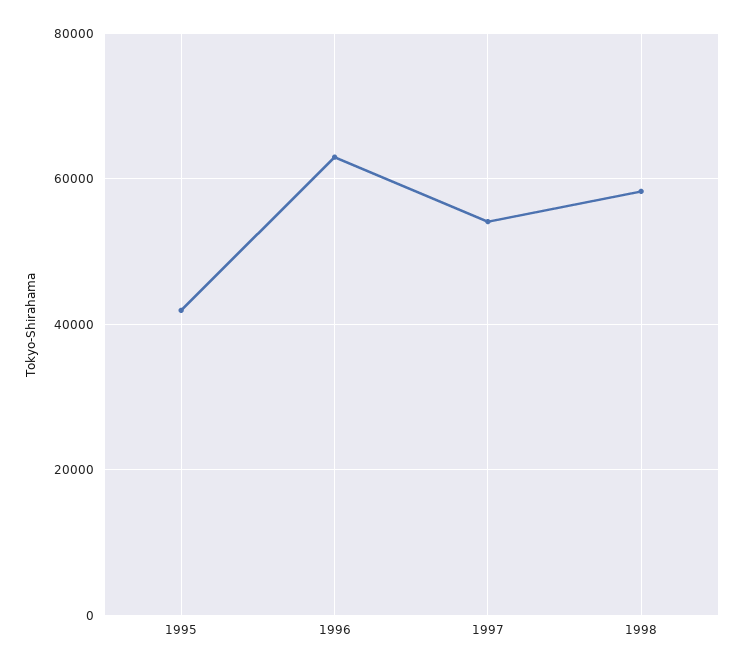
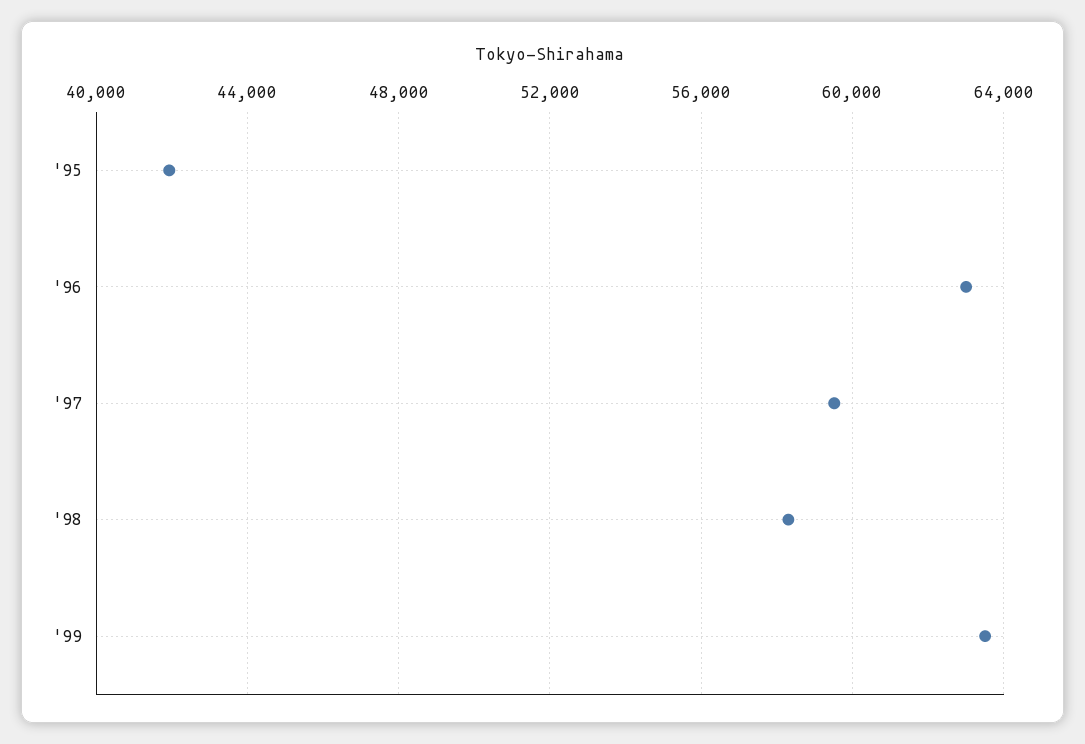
1997: 54000 -> 59500
'99: none -> 63500

